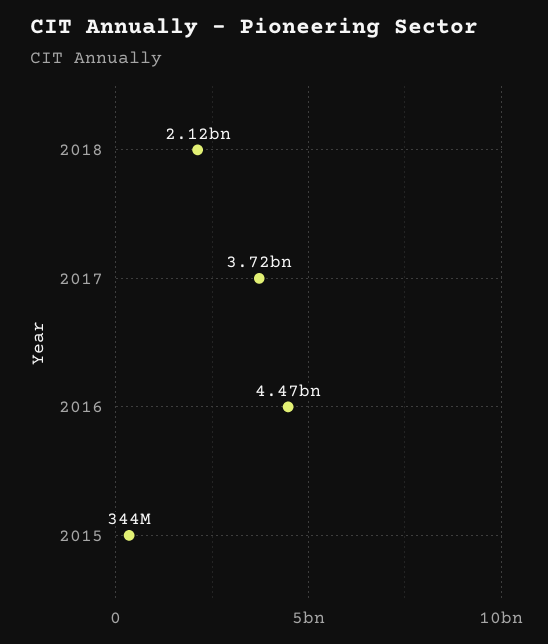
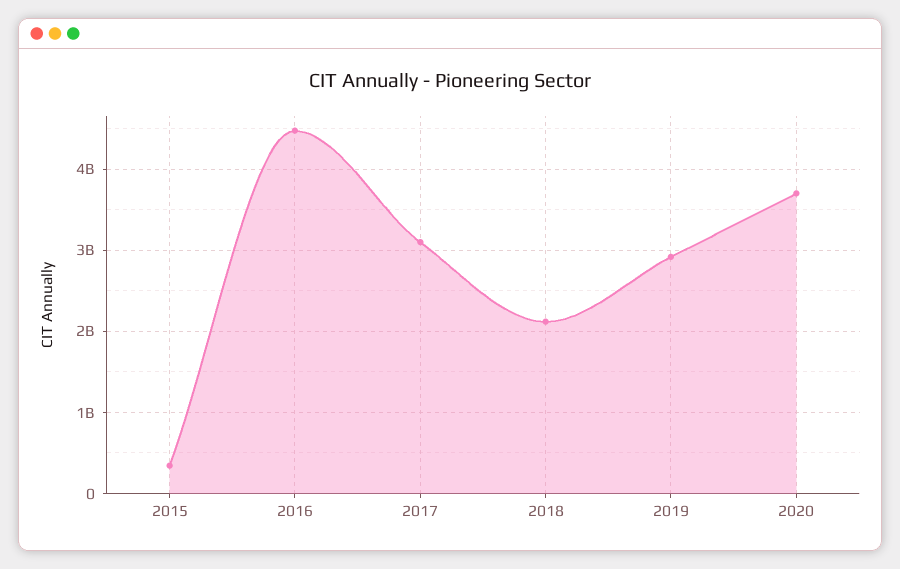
2017: 3720000000 -> 3100000000
2019: none -> 2900000000
2020: none -> 3700000000

